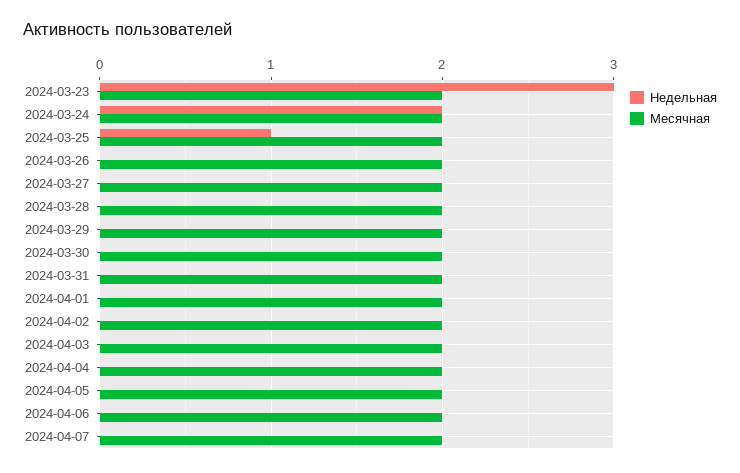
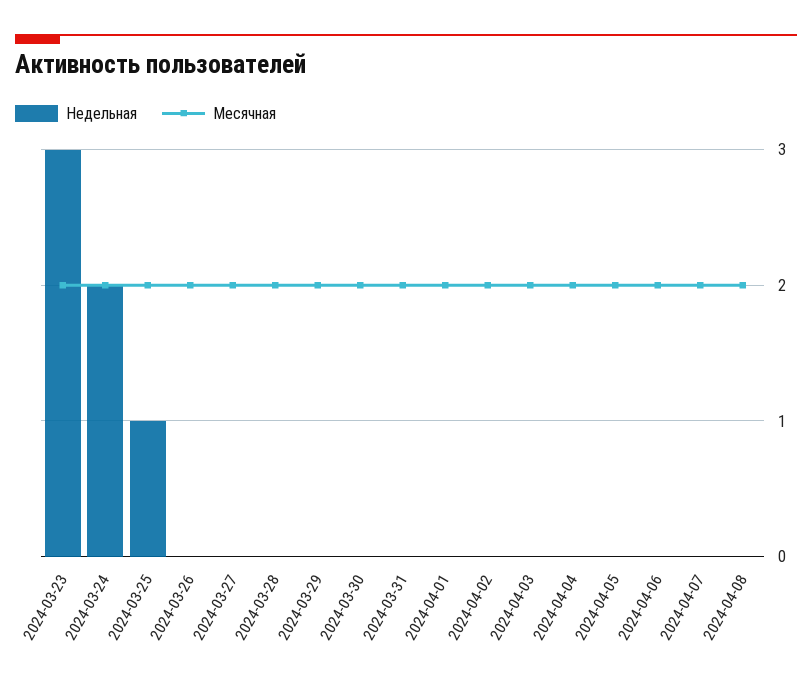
Недельная, 2024-04-08: none -> 0
Месячная, 2024-04-08: none -> 2

